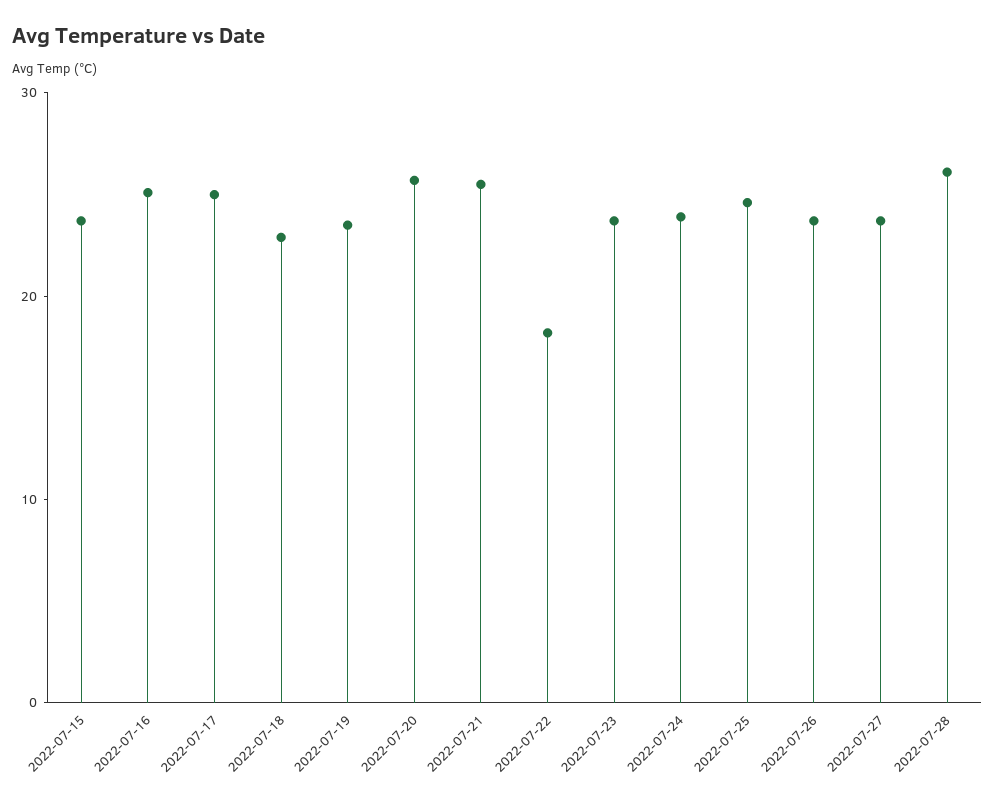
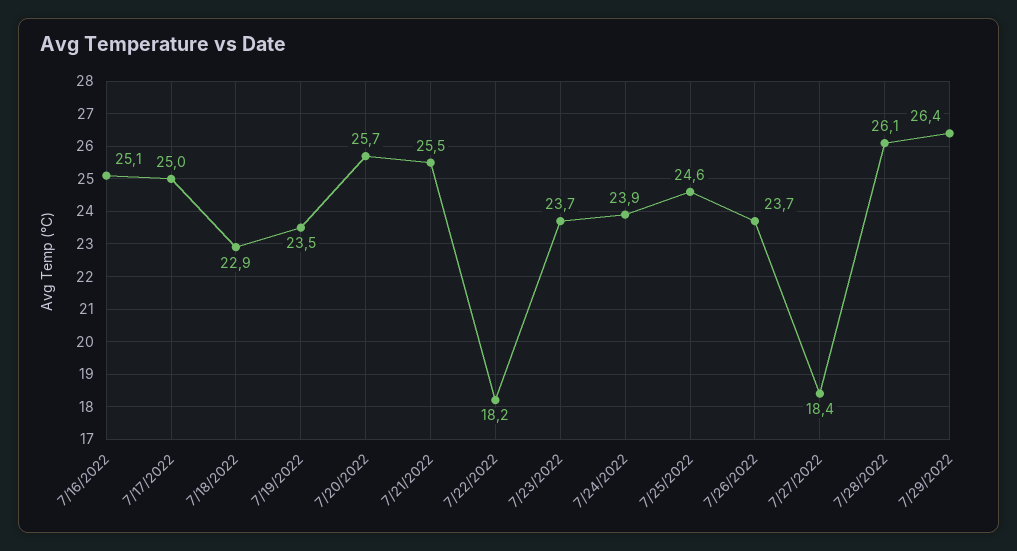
2022-07-15: 24 -> none
2022-07-27: 24 -> 18.4
7/29/2022: none -> 26.4

